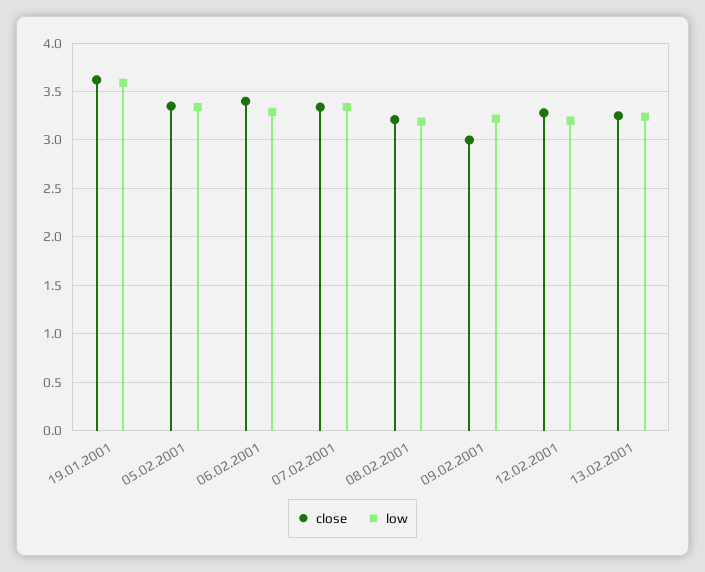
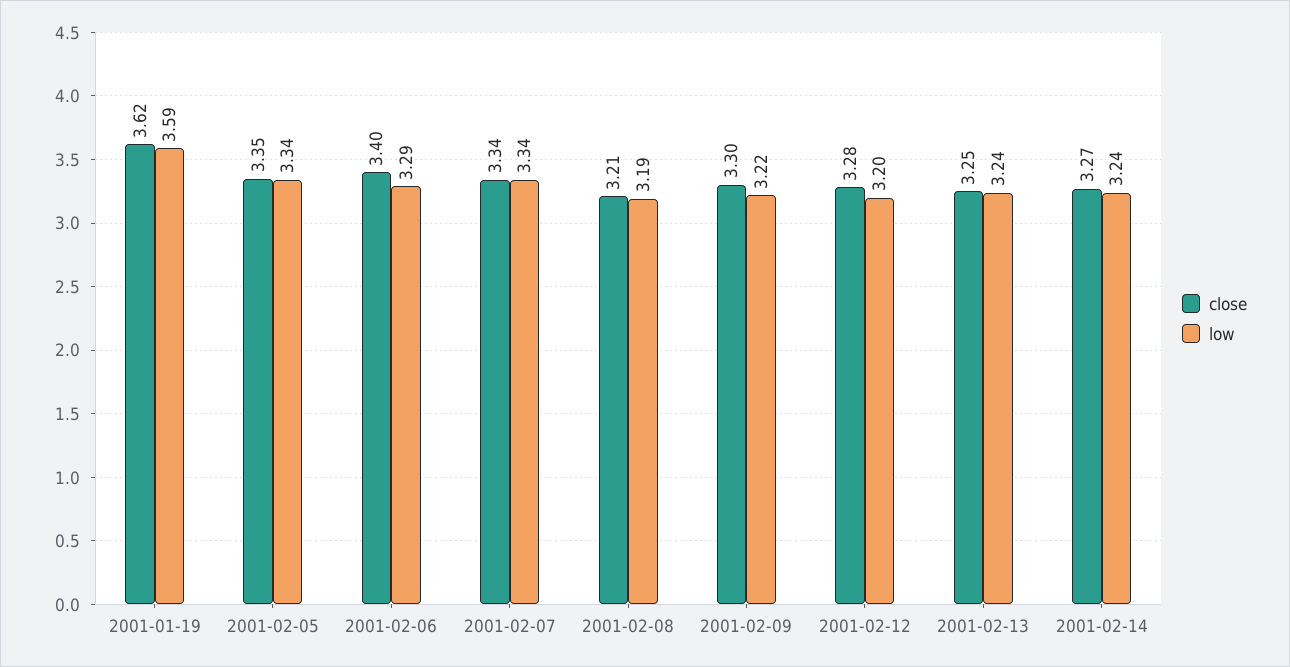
close, 09.02.2001: 3 -> 3.3
close, 2001-02-14: none -> 3.27
low, 2001-02-14: none -> 3.24

